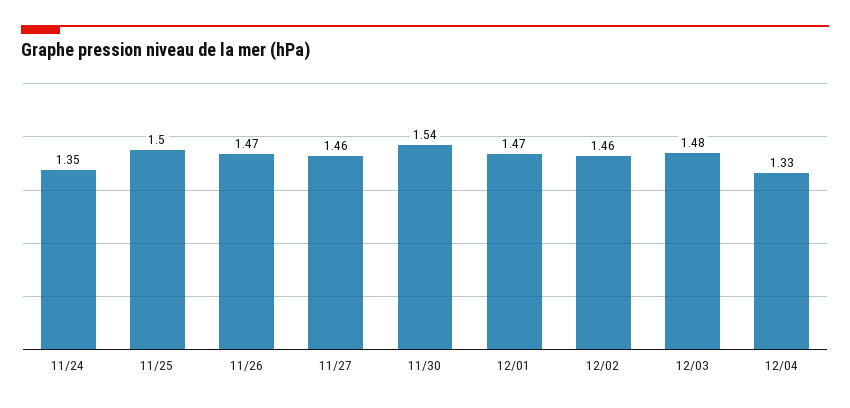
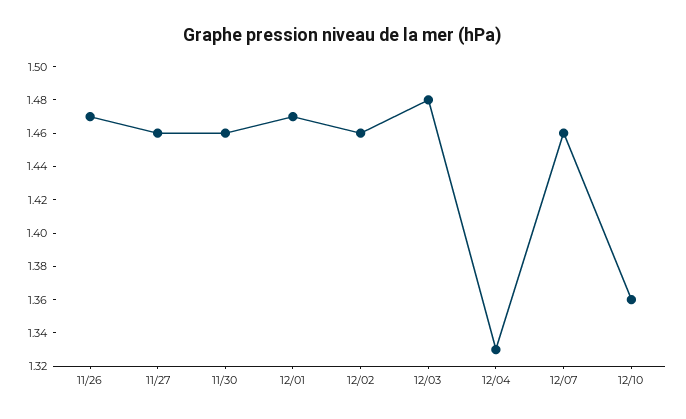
11/24: 1.35 -> none
11/25: 1.5 -> none
11/30: 1.54 -> 1.46
12/07: none -> 1.46
12/10: none -> 1.36

